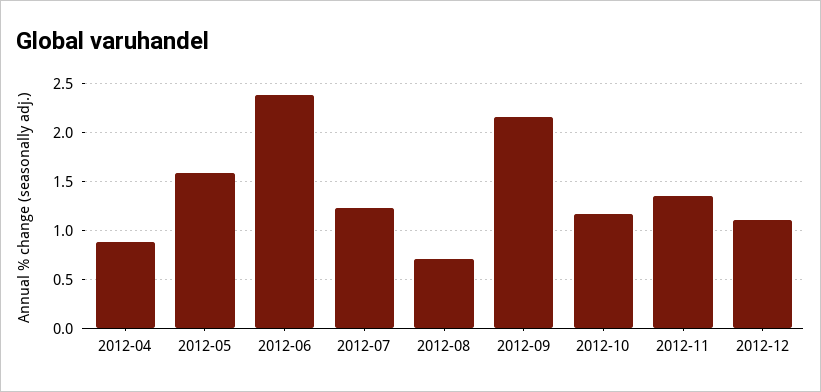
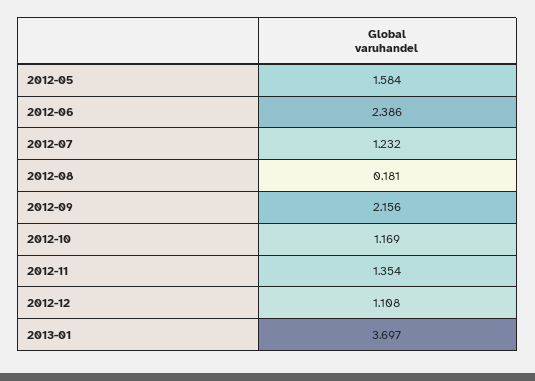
2012-04: 0.9 -> none
2012-08: 0.7 -> 0.181
2013-01: none -> 3.697

